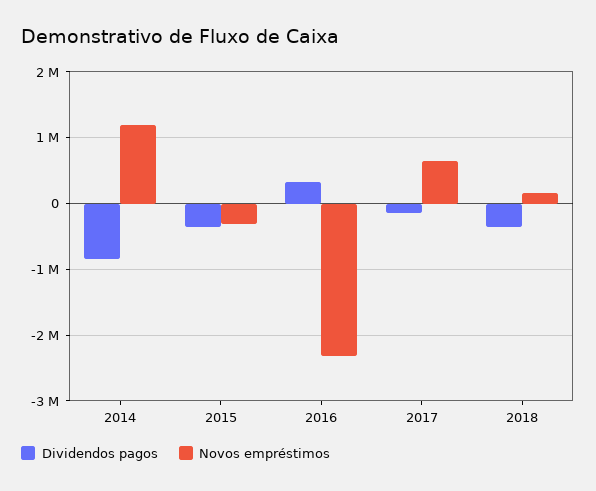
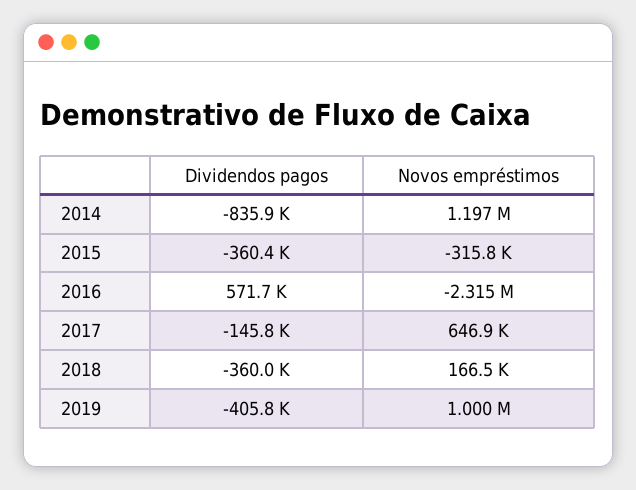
Dividendos pagos, 2016: 300000 -> 571700
Dividendos pagos, 2019: none -> -405800
Novos empréstimos, 2019: none -> 1000000

